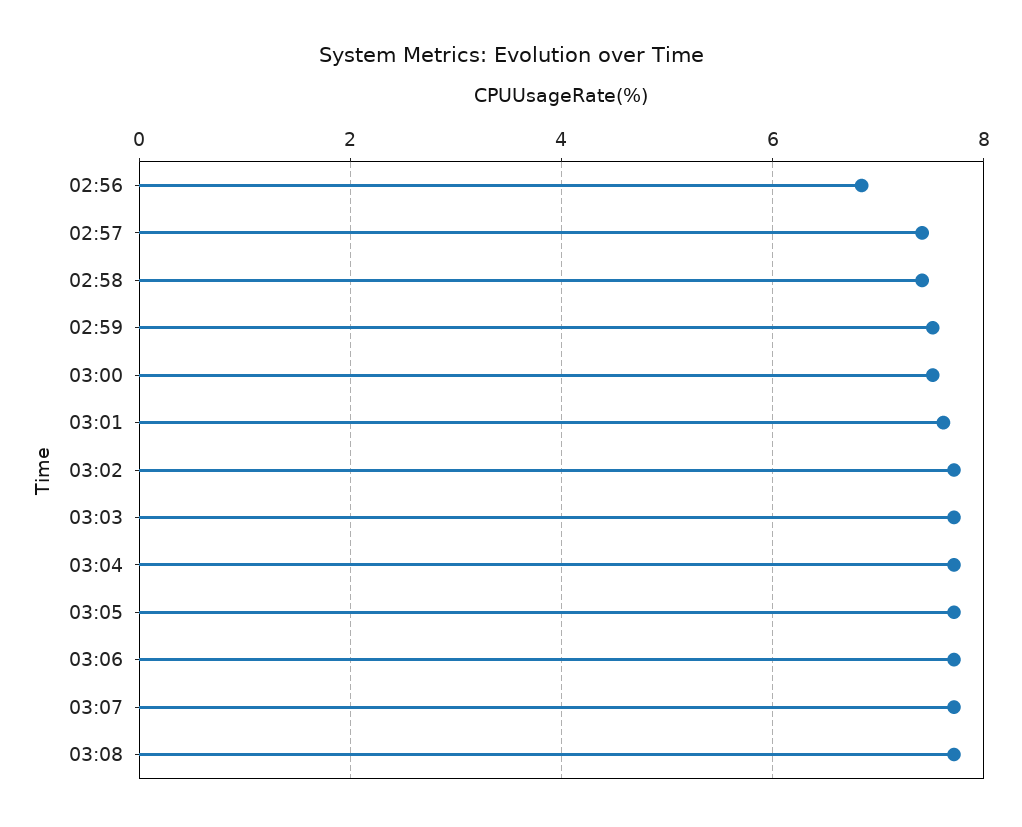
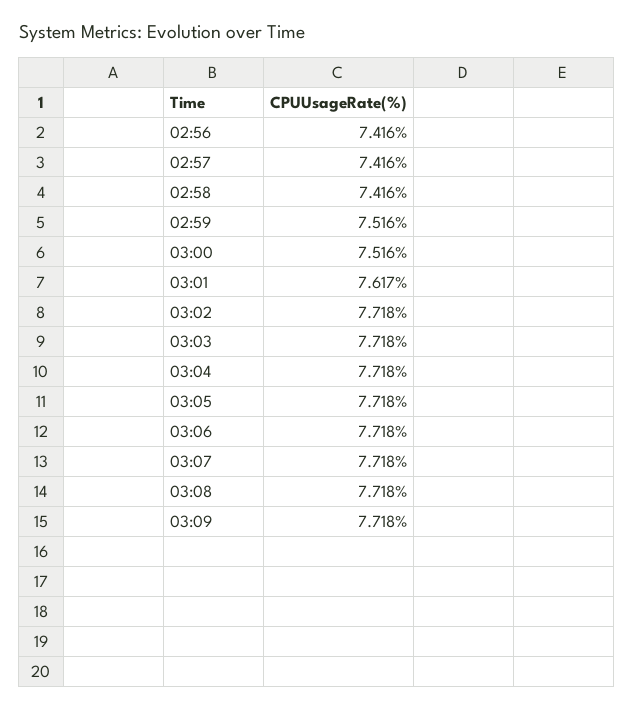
02:56: 6.8 -> 7.416
03:09: none -> 7.718

